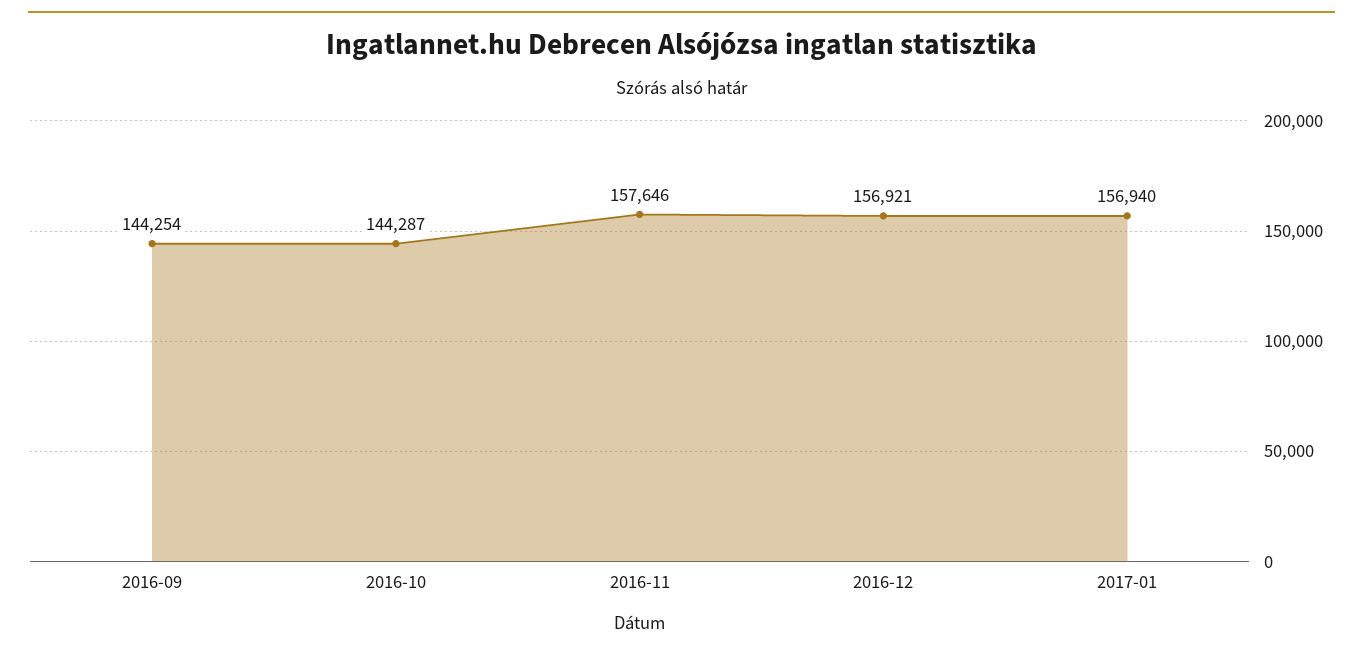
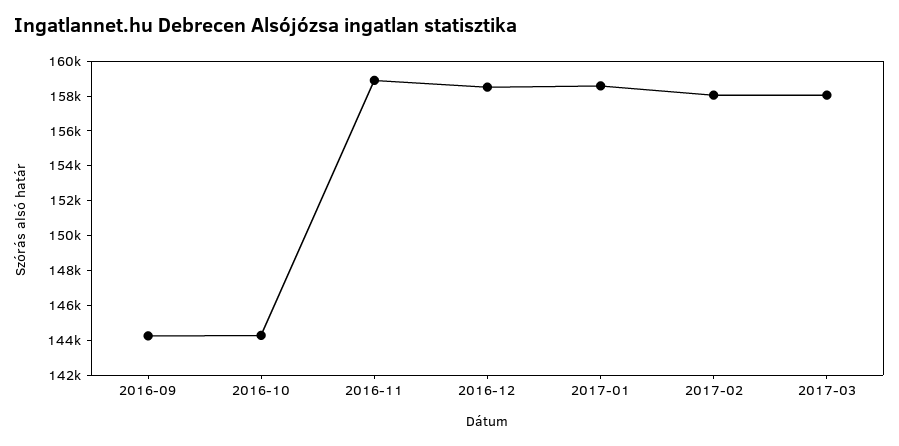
2016-11: 157646 -> 159000
2016-12: 156921 -> 158500
2017-01: 156940 -> 158500
2017-02: none -> 158000
2017-03: none -> 158000

